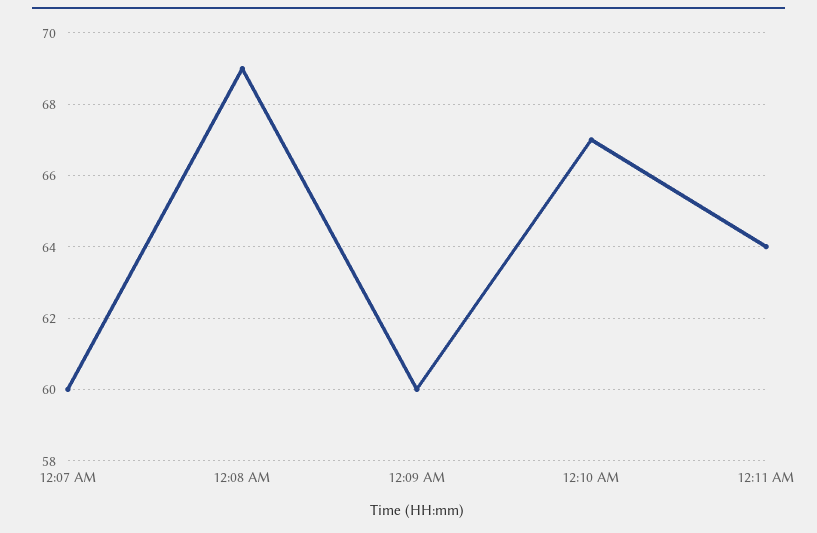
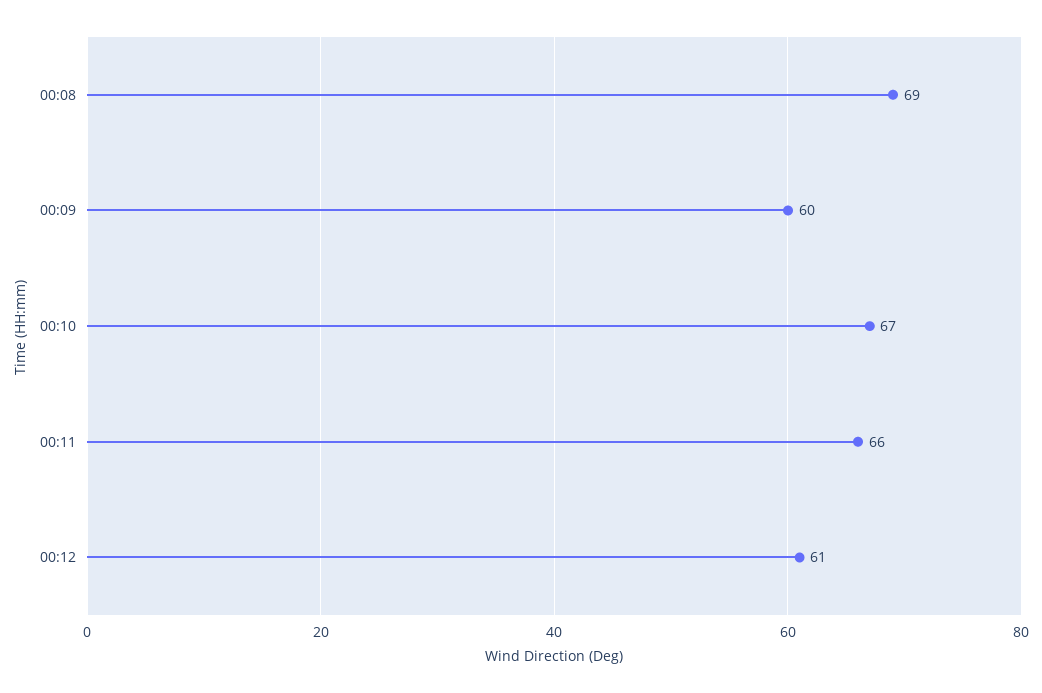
12:07 AM: 60 -> none
12:11 AM: 64 -> 66
00:12: none -> 61

